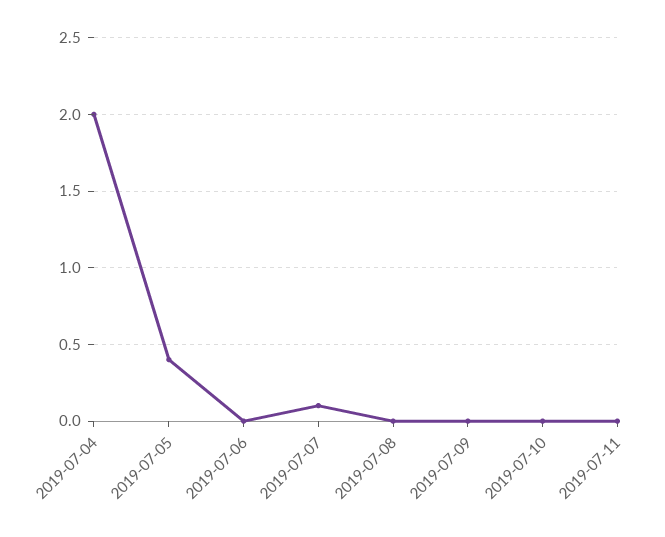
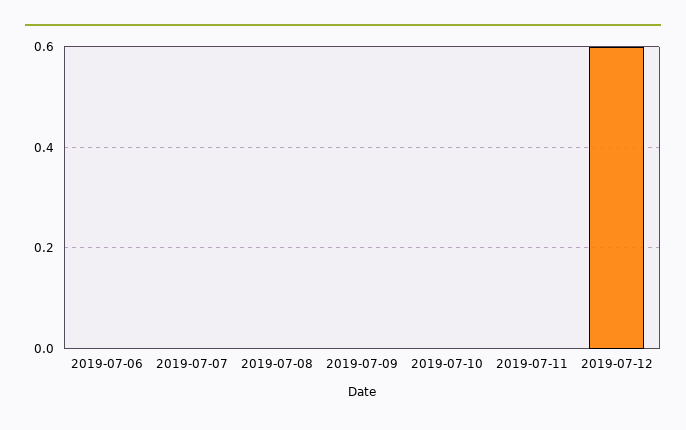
2019-07-04: 2 -> none
2019-07-05: 0.4 -> none
2019-07-07: 0.1 -> 0
2019-07-12: none -> 0.6

